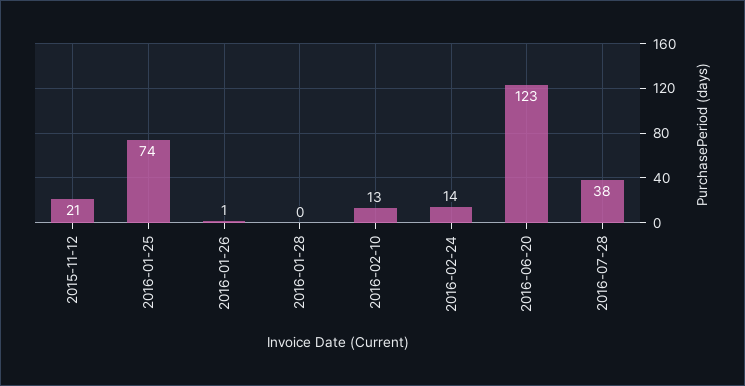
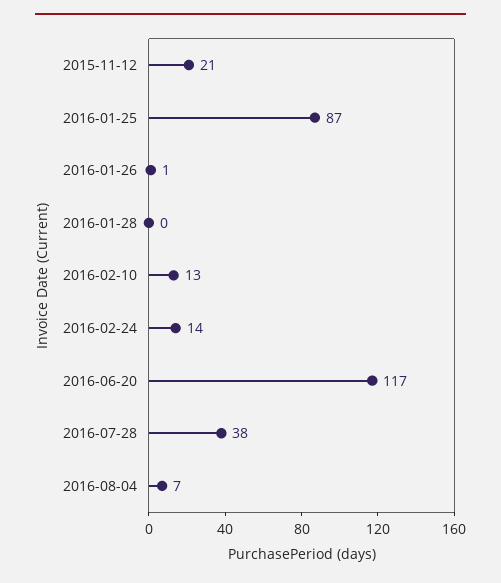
2016-01-25: 74 -> 87
2016-06-20: 123 -> 117
2016-08-04: none -> 7

